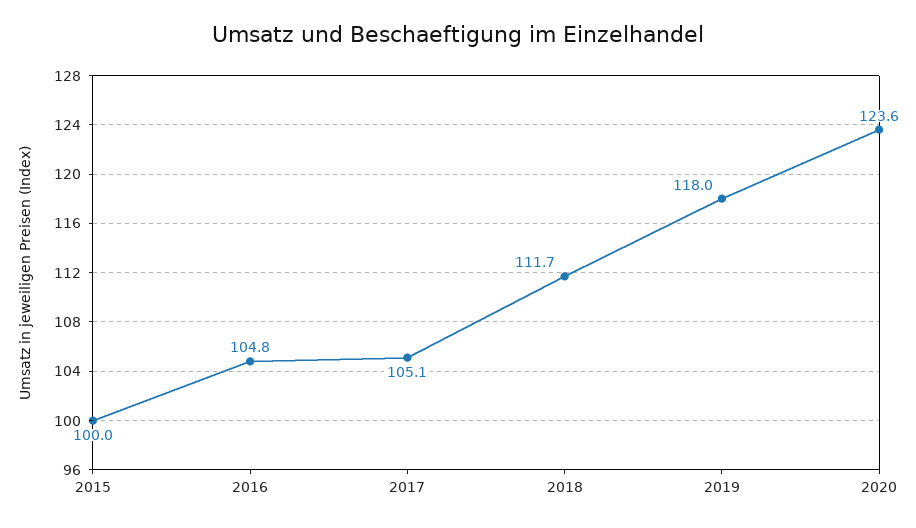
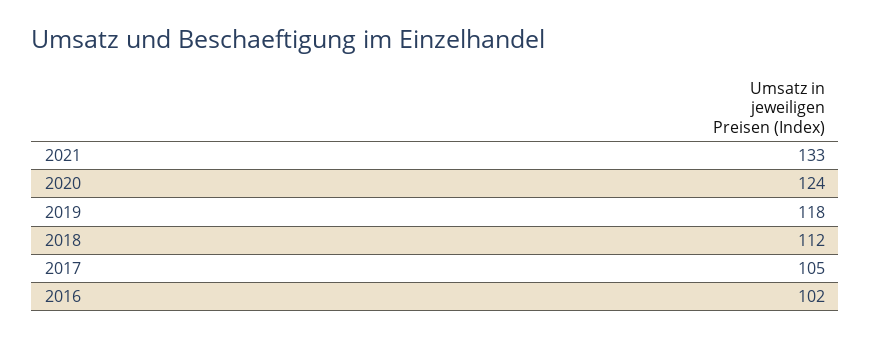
2015: 100 -> none
2016: 104.8 -> 102
2021: none -> 133

